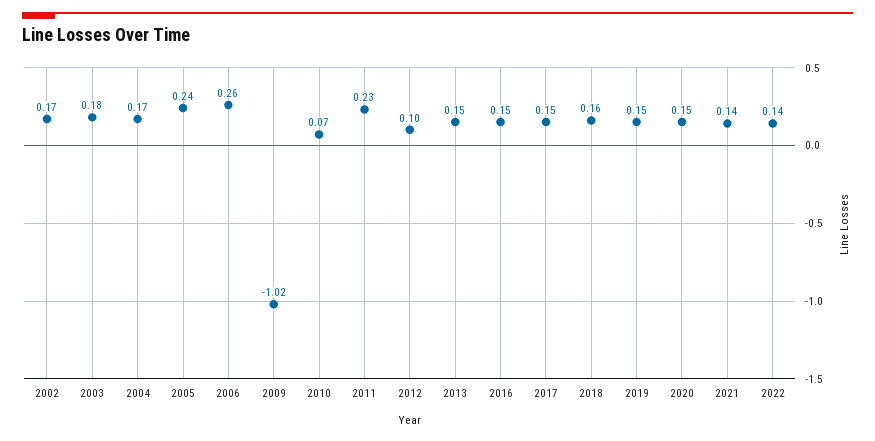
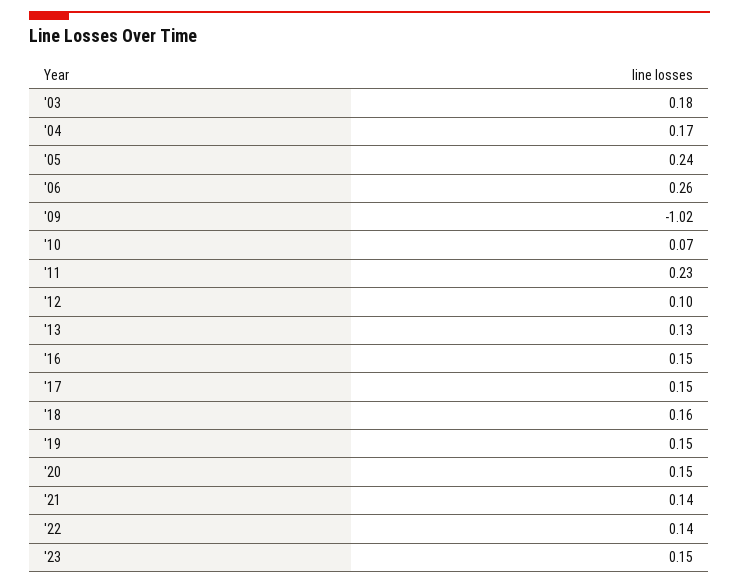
2002: 0.17 -> none
2013: 0.15 -> 0.13
'23: none -> 0.15

